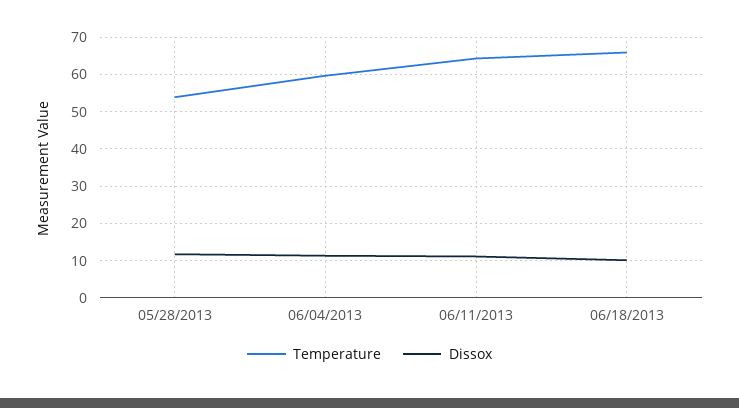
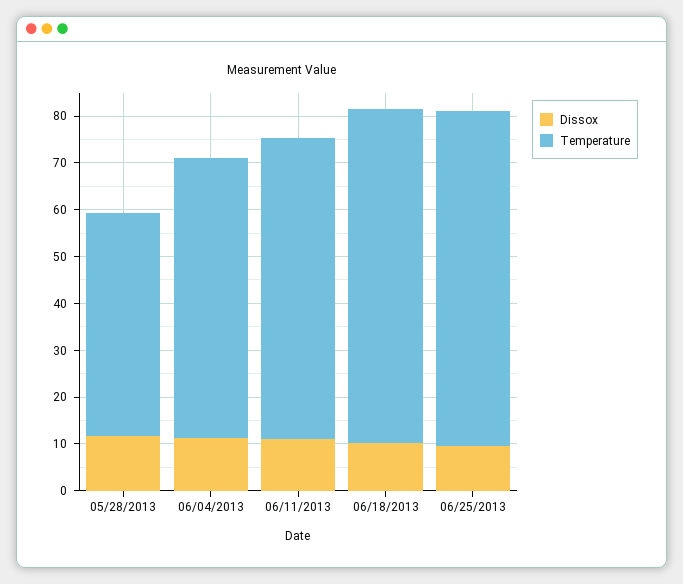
Temperature, 05/28/2013: 54 -> 48
Temperature, 06/18/2013: 66 -> 72
Dissox, 06/25/2013: none -> 10
Temperature, 06/25/2013: none -> 72

